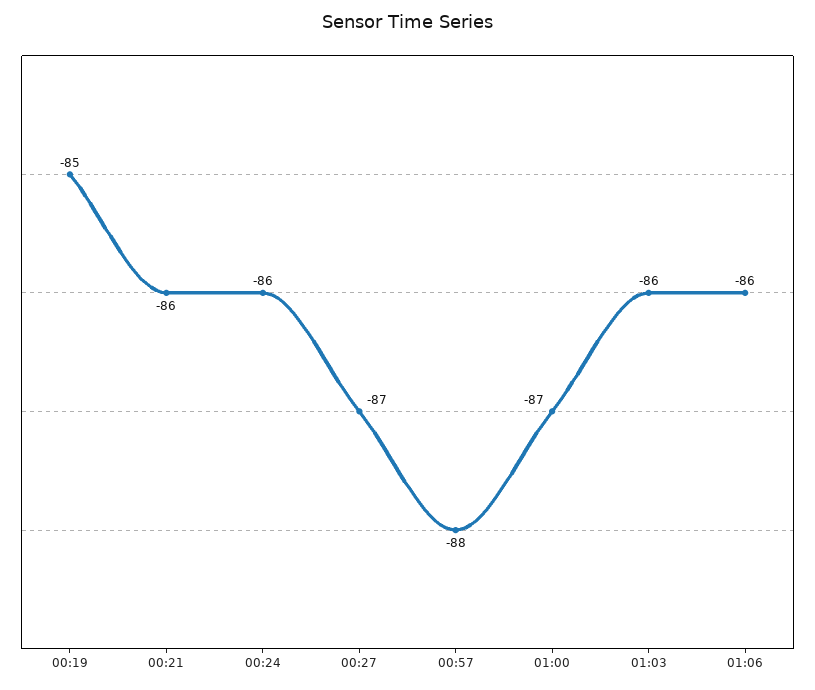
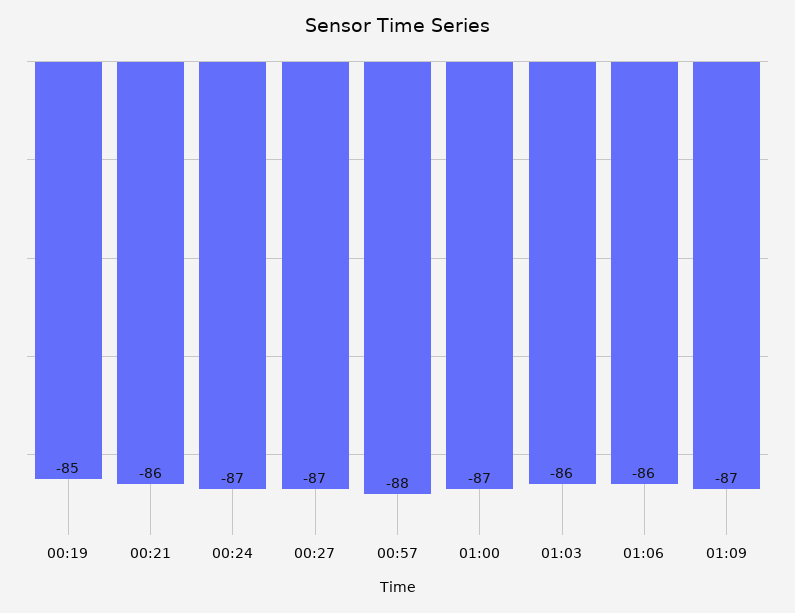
00:24: -86 -> -87
01:09: none -> -87

